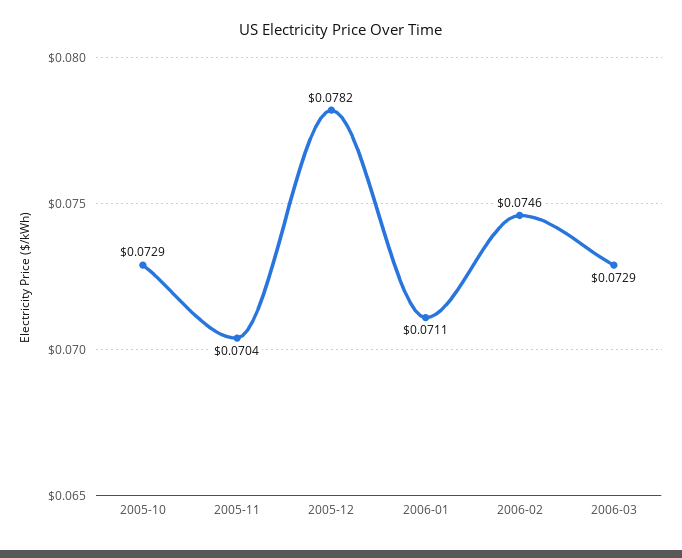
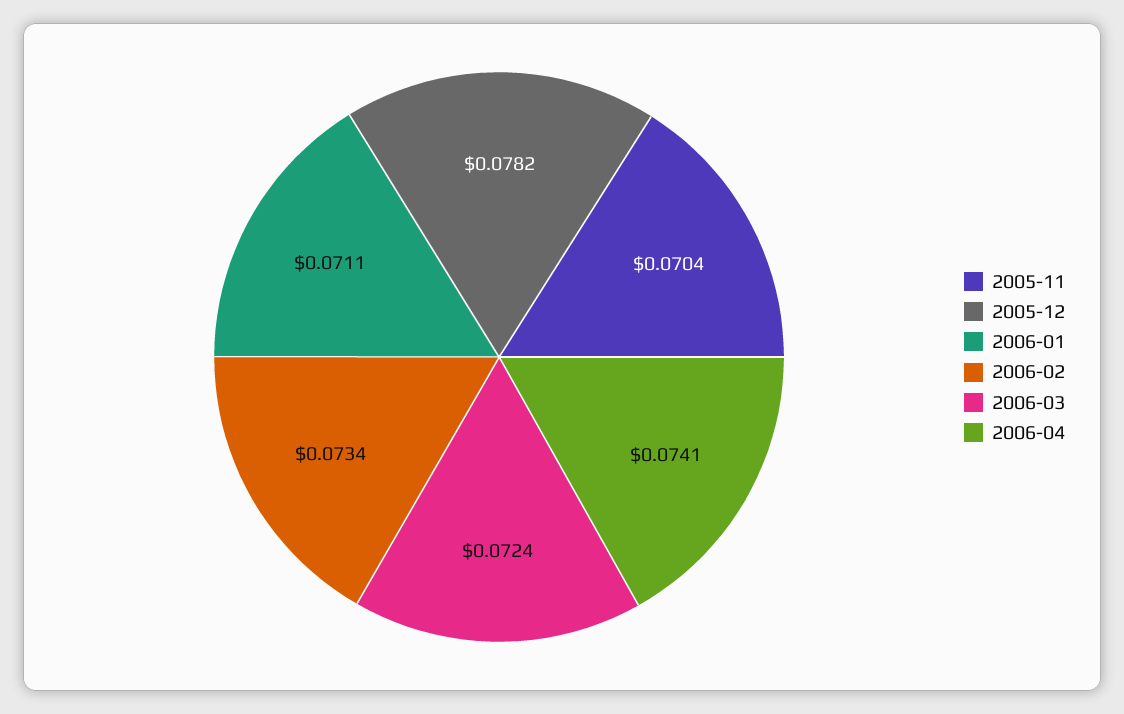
2005-10: 0.0729 -> none
2006-02: 0.0746 -> 0.0734
2006-03: 0.0729 -> 0.0724
2006-04: none -> 0.0741

